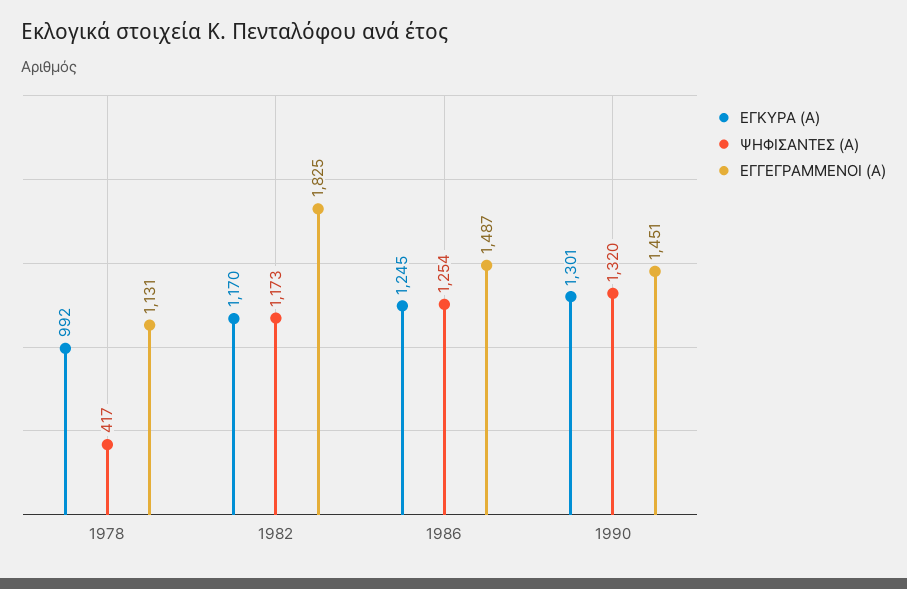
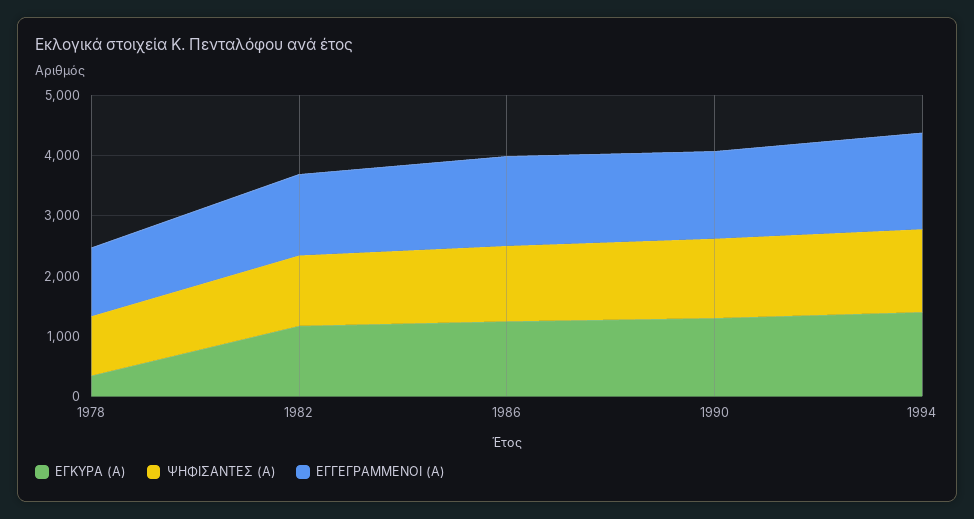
ΕΓΚΥΡΑ (Α), 1978: 992 -> 400
ΨΗΦΙΣΑΝΤΕΣ (Α), 1978: 417 -> 1000
ΕΓΓΕΓΡΑΜΜΕΝΟΙ (Α), 1982: 1825 -> 1400
ΕΓΚΥΡΑ (Α), 1994: none -> 1400
ΨΗΦΙΣΑΝΤΕΣ (Α), 1994: none -> 1400
ΕΓΓΕΓΡΑΜΜΕΝΟΙ (Α), 1994: none -> 1600

